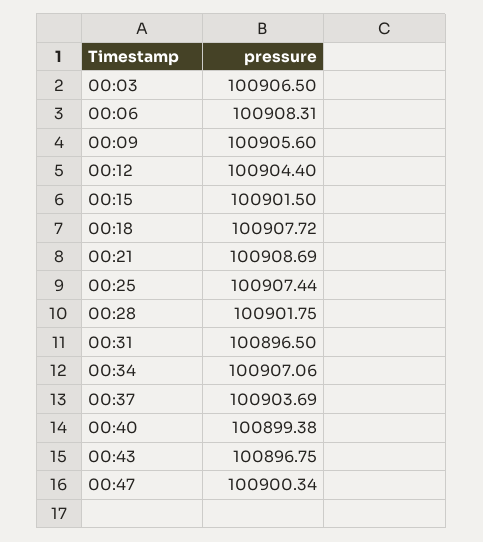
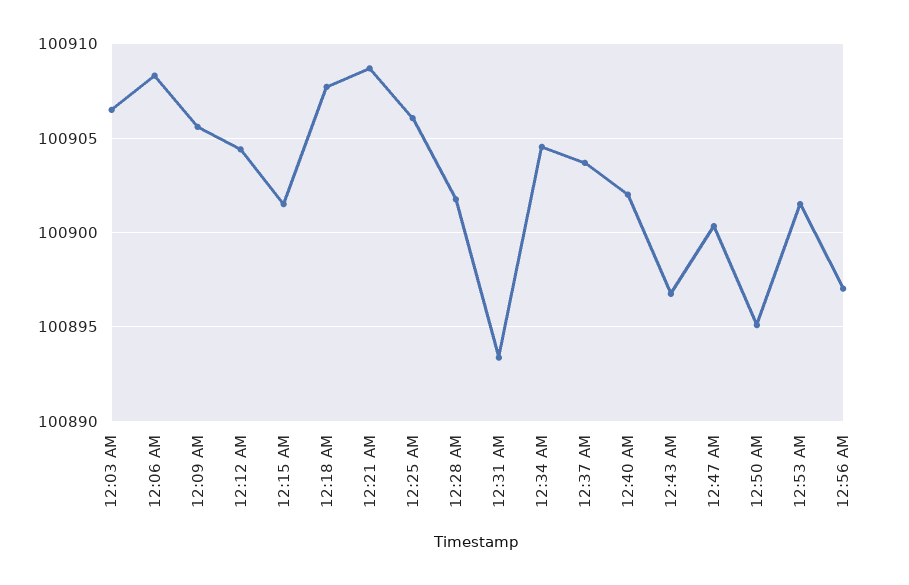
00:25: 100907.44 -> 100906
00:31: 100896.5 -> 100893.5
00:34: 100907.06 -> 100904.5
00:40: 100899.38 -> 100902
12:50 AM: none -> 100895
12:53 AM: none -> 100901.5
12:56 AM: none -> 100897

